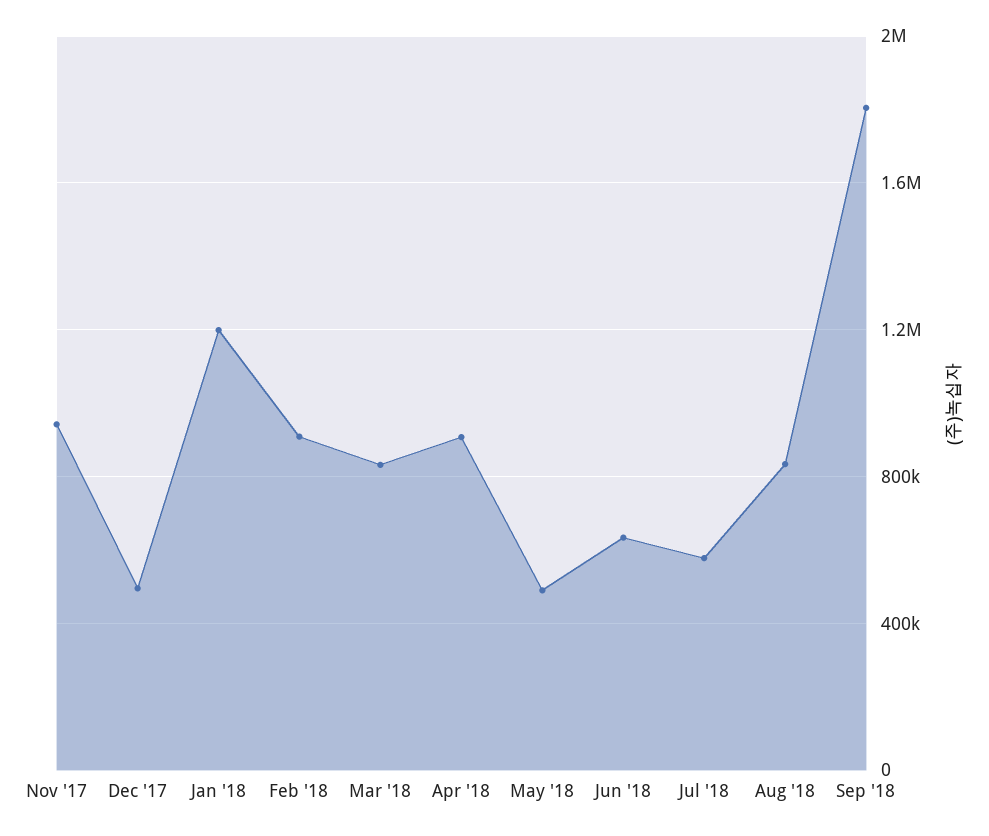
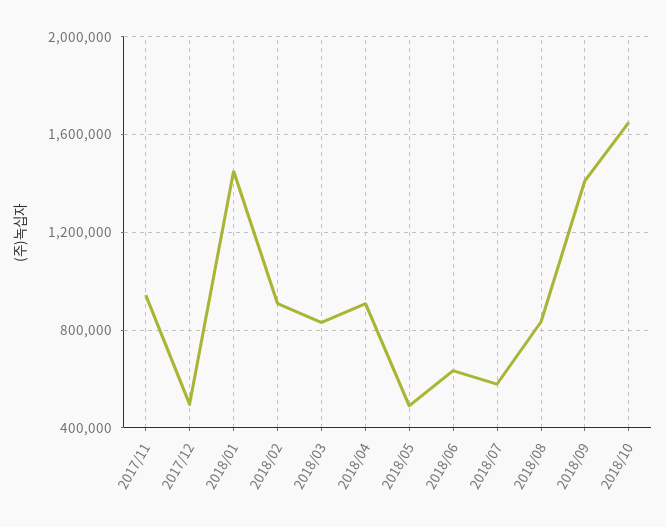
Jan '18: 1200000 -> 1450000
Sep '18: 1800000 -> 1400000
2018/10: none -> 1650000

